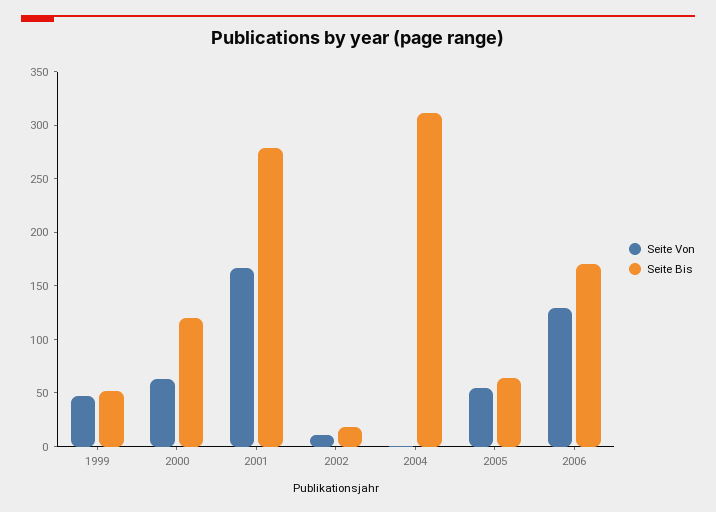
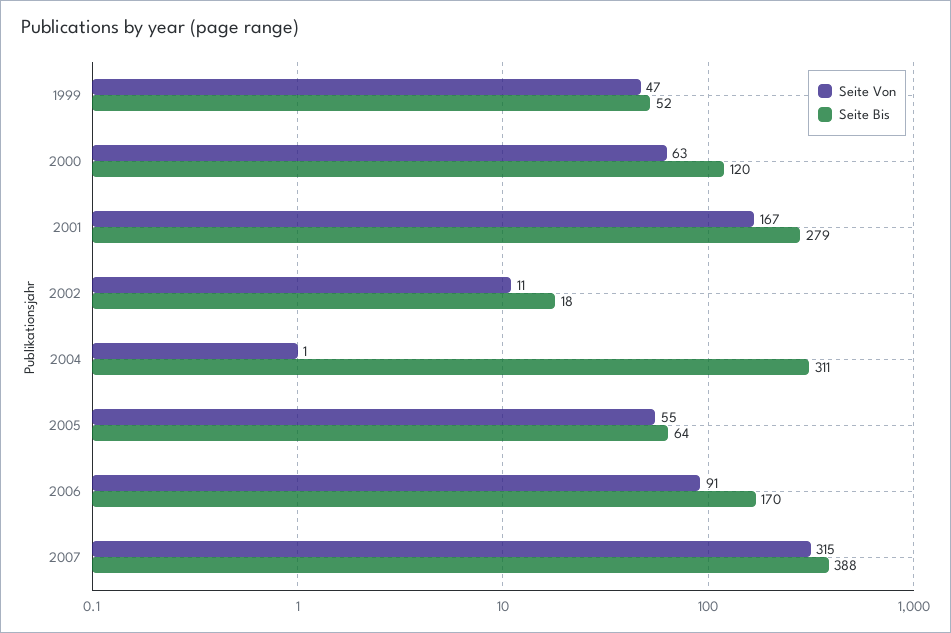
Seite Von, 2006: 130 -> 91
Seite Von, 2007: none -> 315
Seite Bis, 2007: none -> 388

